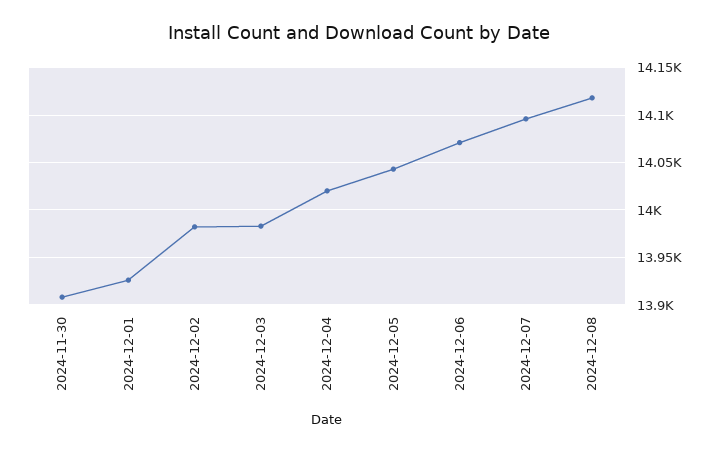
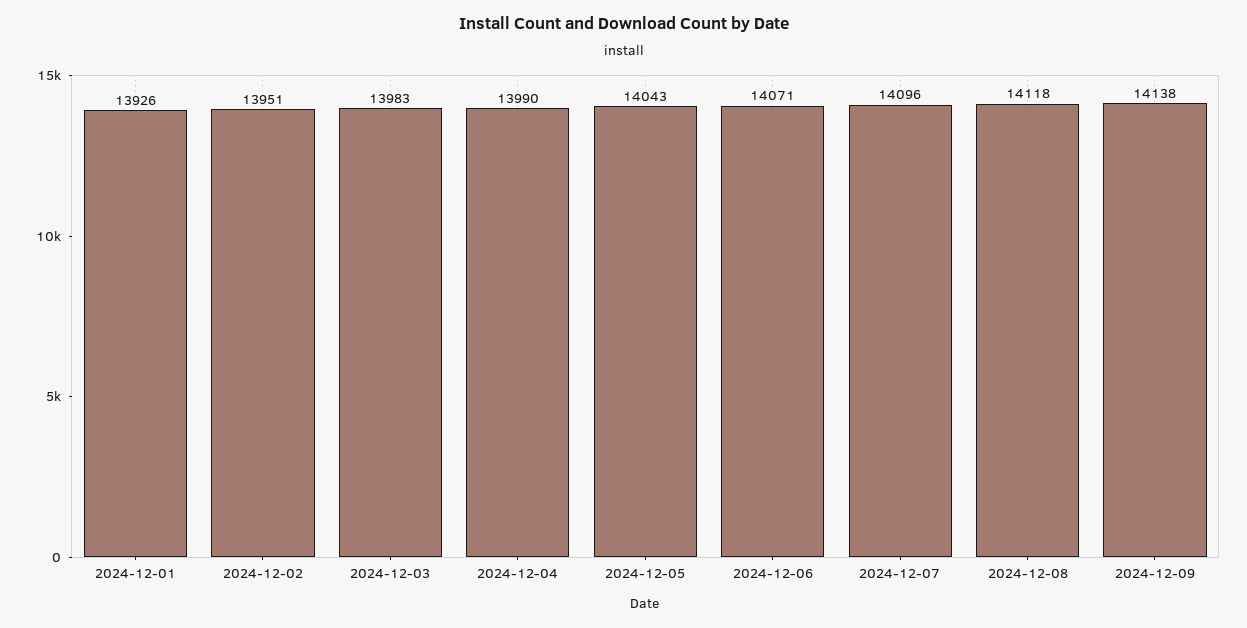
2024-11-30: 13910 -> none
2024-12-02: 13980 -> 13951
2024-12-04: 14020 -> 13990
2024-12-09: none -> 14138

